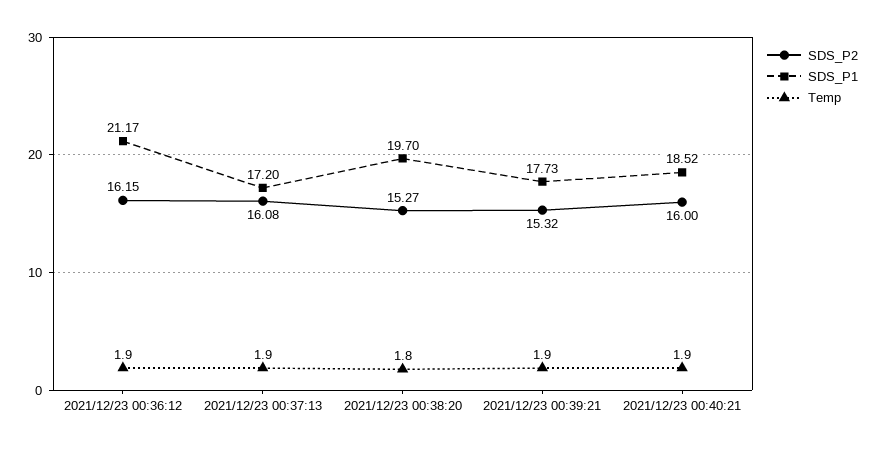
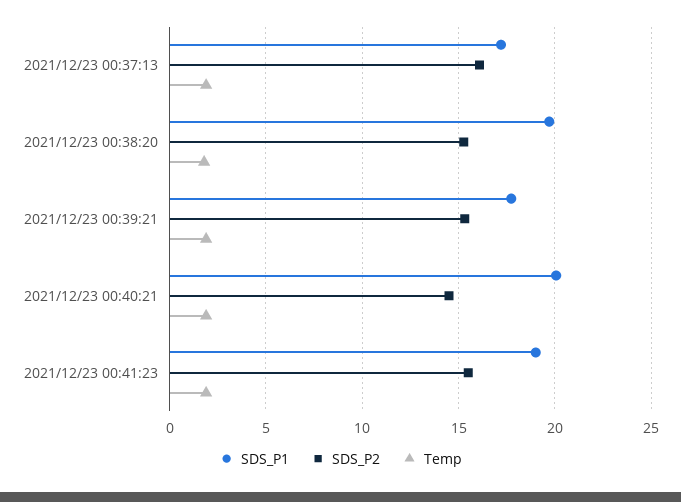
SDS_P2, 2021/12/23 00:36:12: 16.15 -> none
SDS_P1, 2021/12/23 00:36:12: 21.17 -> none
Temp, 2021/12/23 00:36:12: 1.9 -> none
SDS_P2, 2021/12/23 00:40:21: 16 -> 14.5
SDS_P1, 2021/12/23 00:40:21: 18.52 -> 20
SDS_P1, 2021/12/23 00:41:23: none -> 19
SDS_P2, 2021/12/23 00:41:23: none -> 15.5
Temp, 2021/12/23 00:41:23: none -> 2

